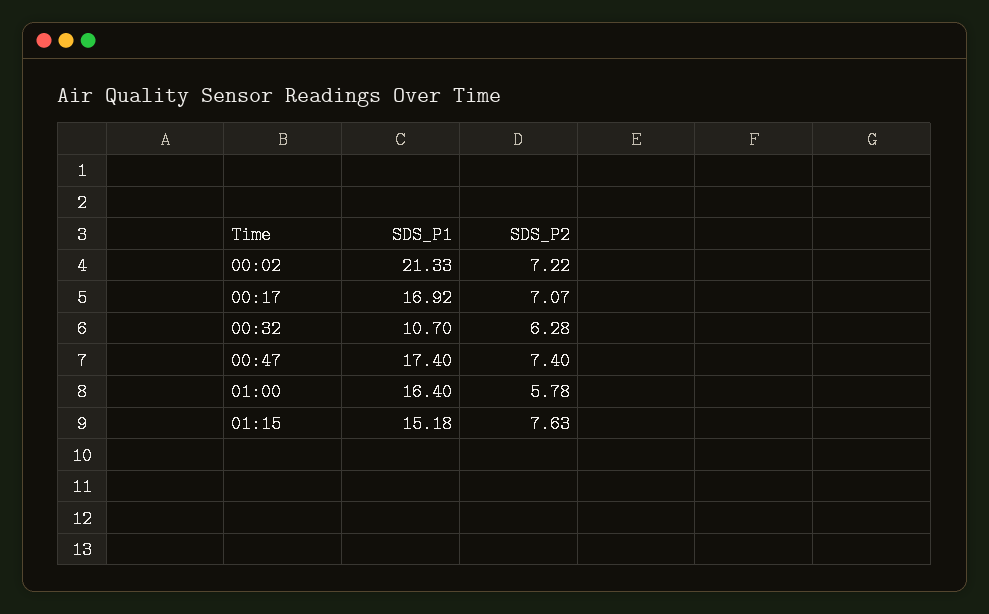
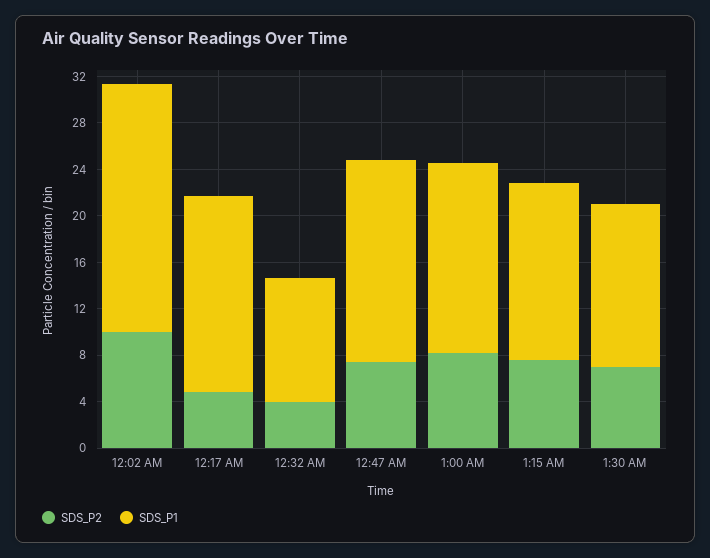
SDS_P2, 00:02: 7.22 -> 10
SDS_P2, 00:17: 7.07 -> 5
SDS_P2, 00:32: 6.28 -> 4
SDS_P2, 01:00: 5.78 -> 8
SDS_P2, 1:30 AM: none -> 7
SDS_P1, 1:30 AM: none -> 14

